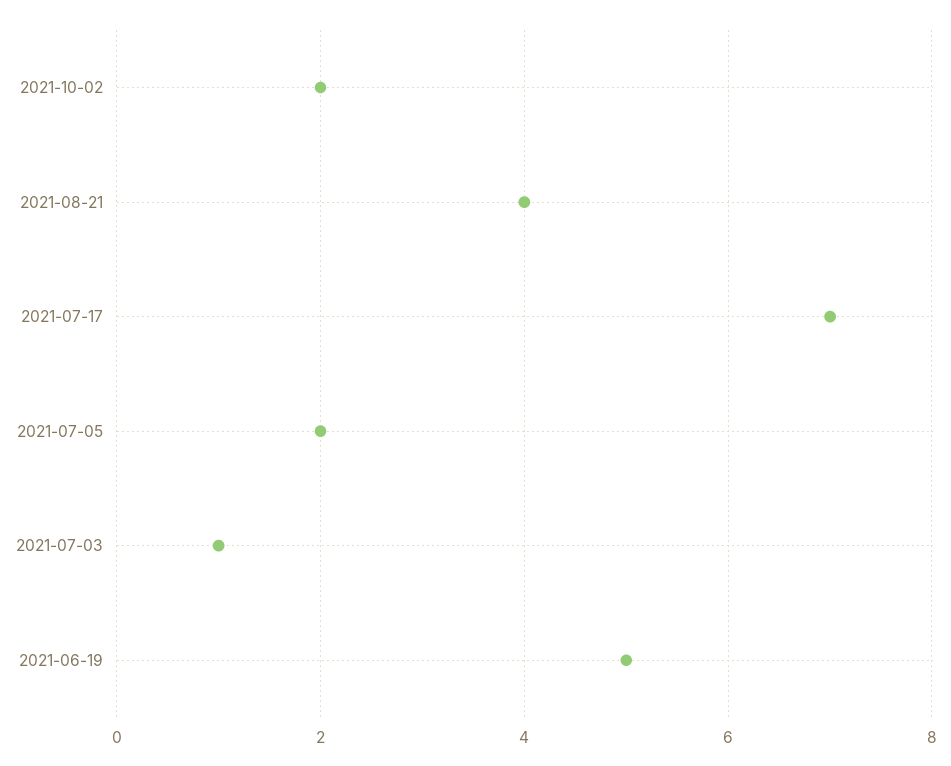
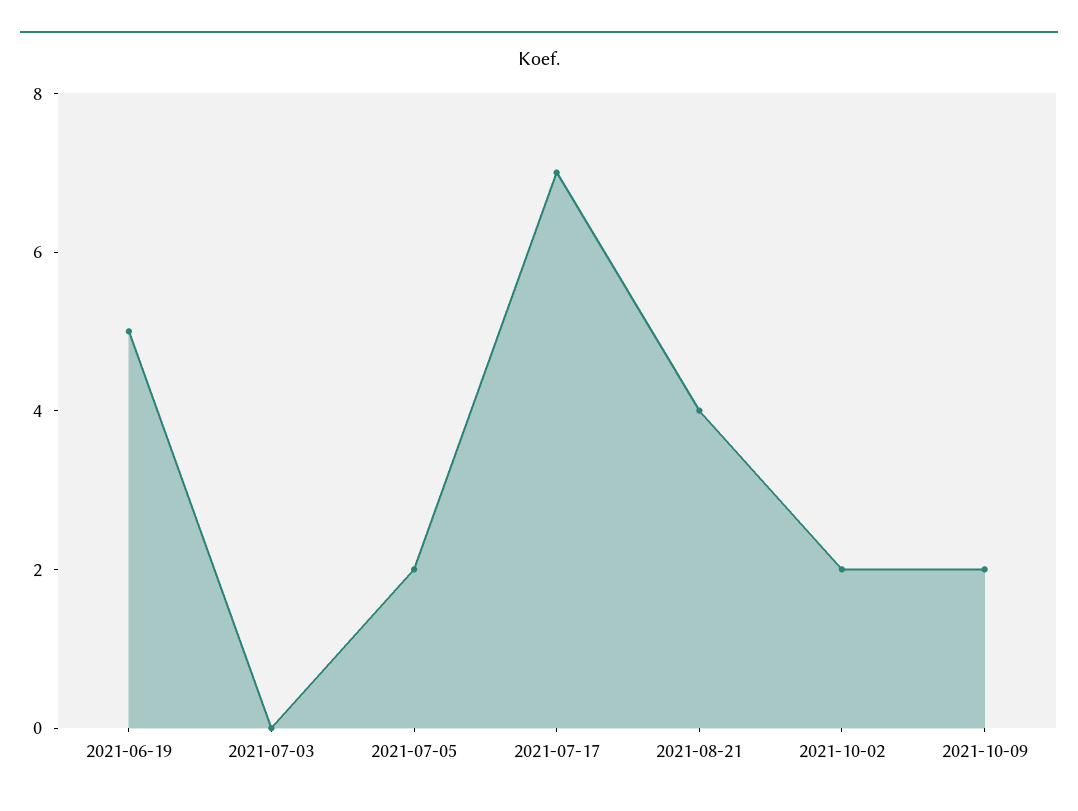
2021-07-03: 1 -> 0
2021-10-09: none -> 2

